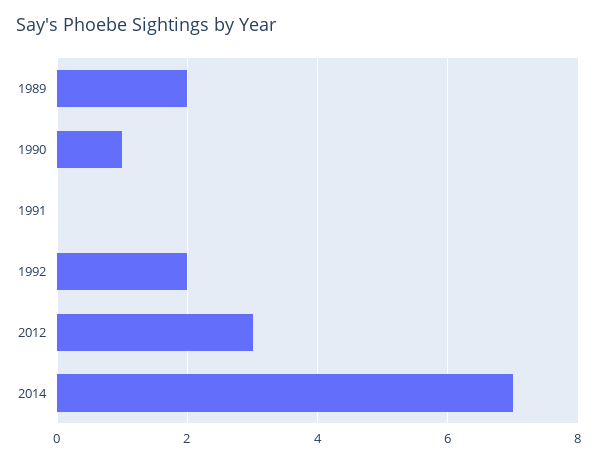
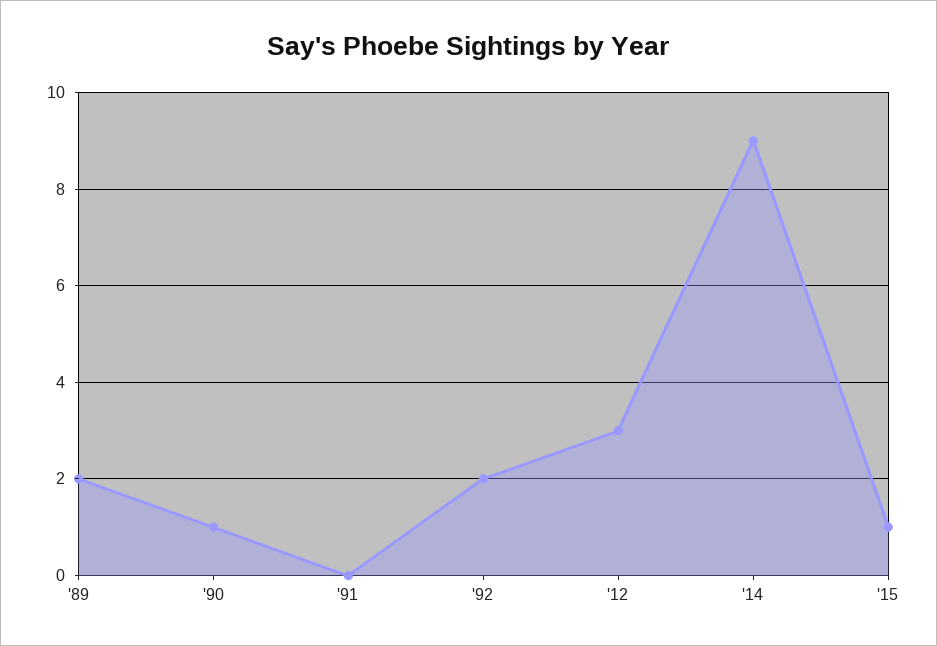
2014: 7 -> 9
'15: none -> 1

